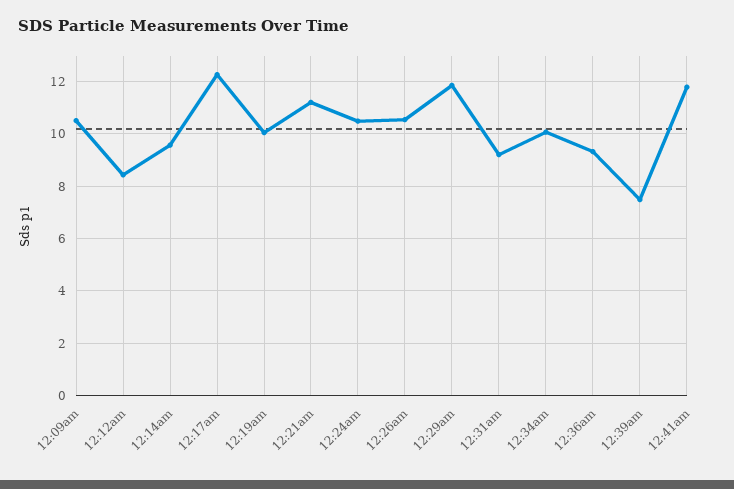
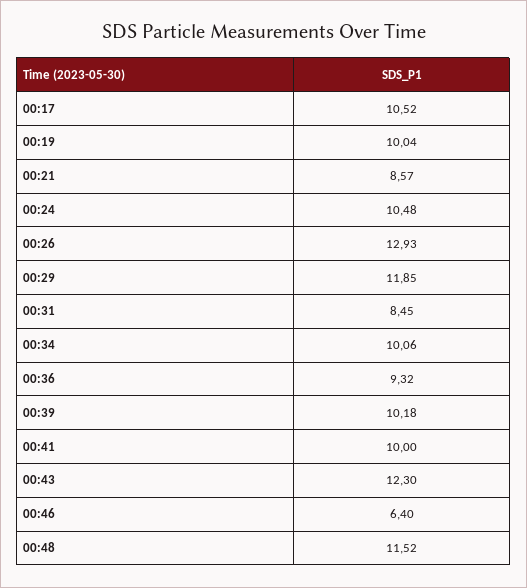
12:09am: 10.5 -> none
12:12am: 8.5 -> none
12:14am: 9.5 -> none
12:17am: 12.25 -> 10.52
12:21am: 11.25 -> 8.57
12:26am: 10.5 -> 12.93
12:31am: 9.25 -> 8.45
12:39am: 7.5 -> 10.18
12:41am: 11.75 -> 10
00:43: none -> 12.3
00:46: none -> 6.4
00:48: none -> 11.52

